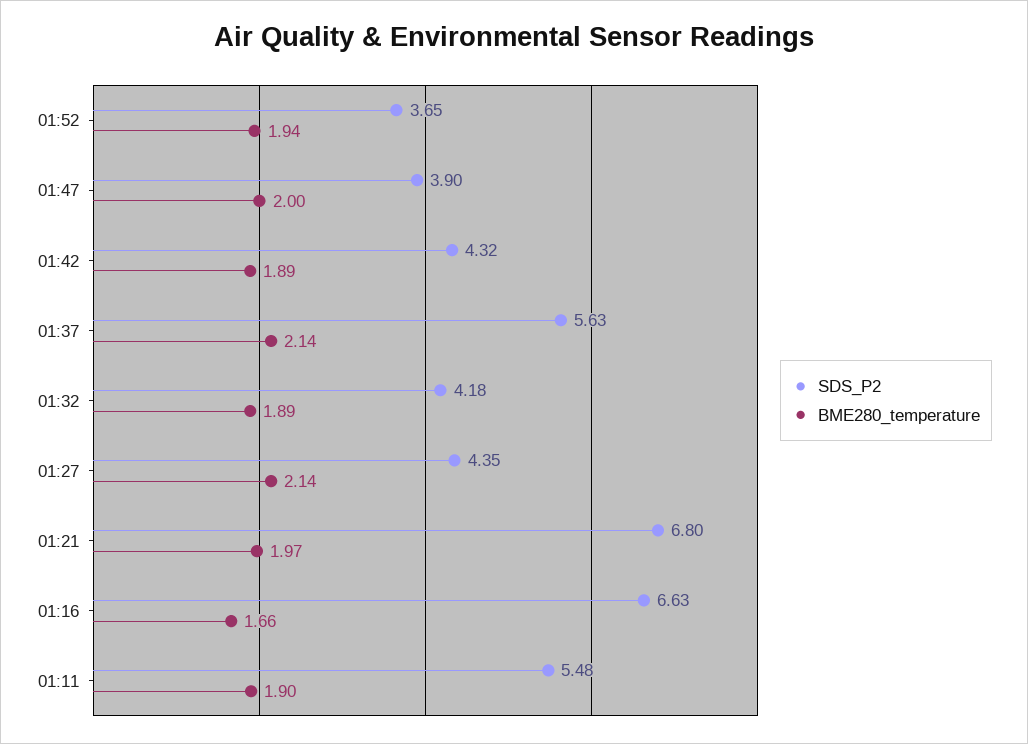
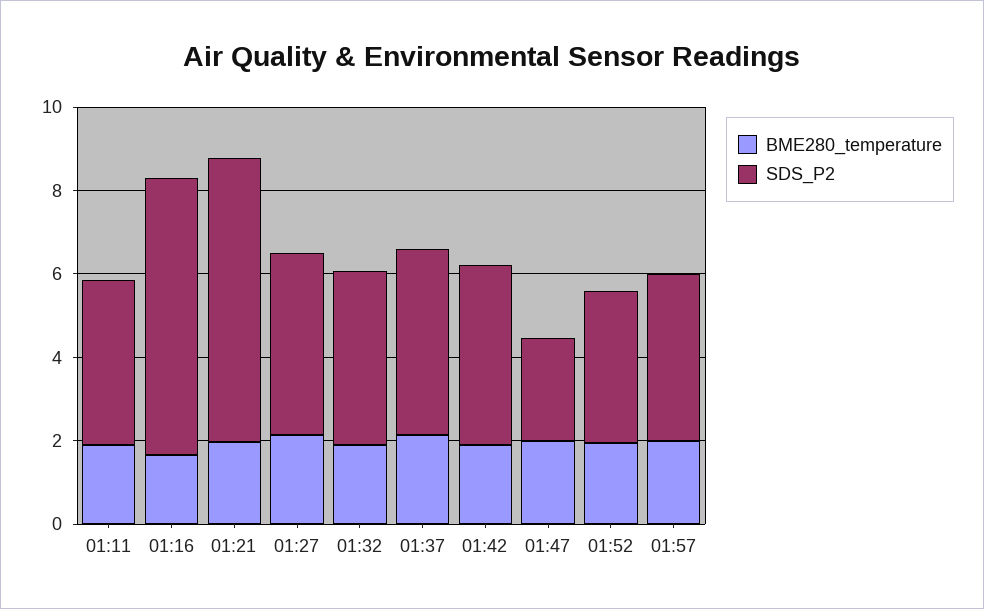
SDS_P2, 01:47: 3.9 -> 2.5
SDS_P2, 01:37: 5.63 -> 4.5
SDS_P2, 01:11: 5.48 -> 4
BME280_temperature, 01:57: none -> 2
SDS_P2, 01:57: none -> 4

